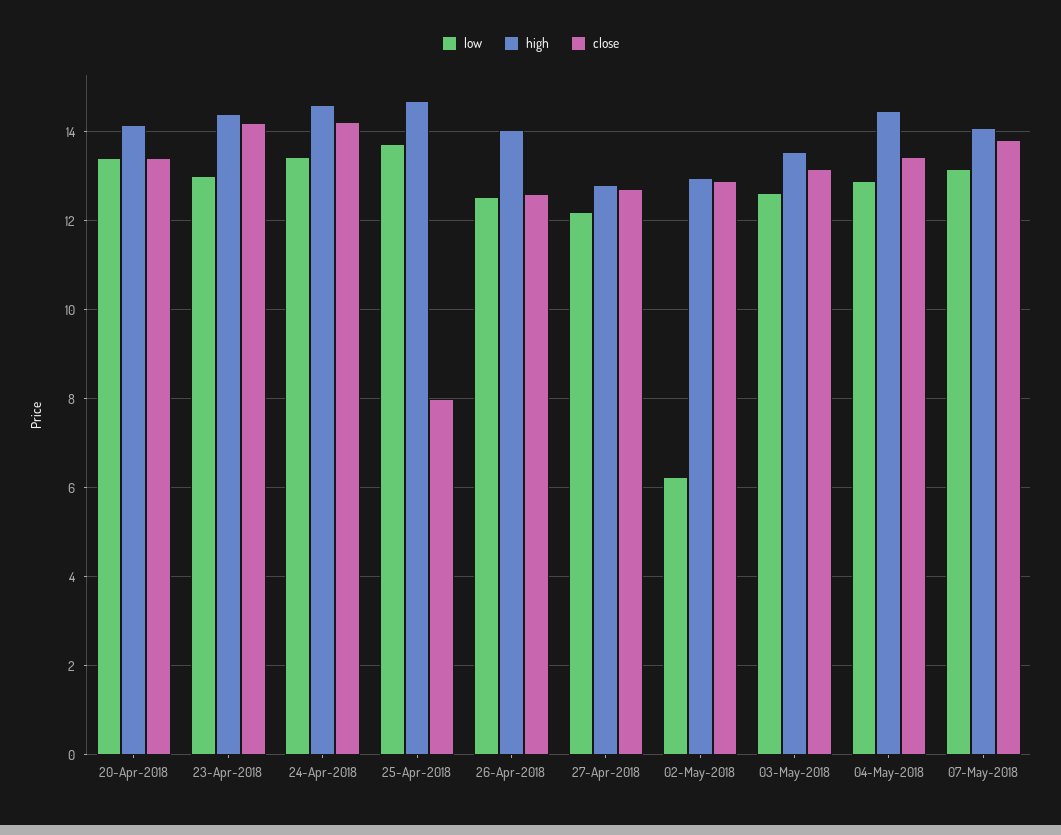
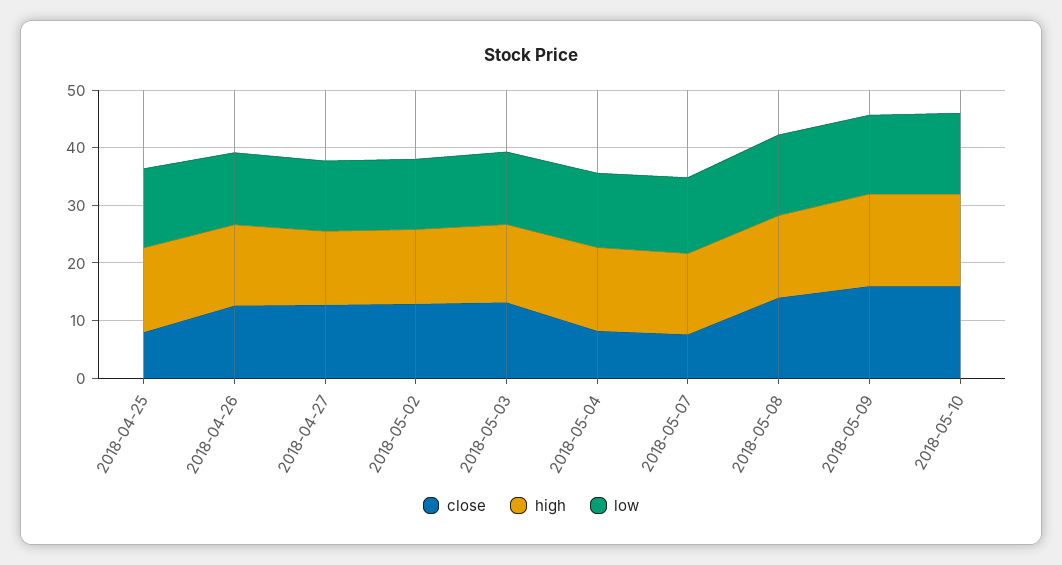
low, 20-Apr-2018: 13.4 -> none
high, 20-Apr-2018: 14.2 -> none
close, 20-Apr-2018: 13.4 -> none
low, 23-Apr-2018: 13 -> none
high, 23-Apr-2018: 14.4 -> none
close, 23-Apr-2018: 14.2 -> none
low, 24-Apr-2018: 13.4 -> none
high, 24-Apr-2018: 14.6 -> none
close, 24-Apr-2018: 14.2 -> none
low, 02-May-2018: 6.2 -> 12
close, 04-May-2018: 13.4 -> 8
close, 07-May-2018: 13.8 -> 8
close, 2018-05-08: none -> 14
high, 2018-05-08: none -> 14
low, 2018-05-08: none -> 14
close, 2018-05-09: none -> 16
high, 2018-05-09: none -> 16
low, 2018-05-09: none -> 14
close, 2018-05-10: none -> 16
high, 2018-05-10: none -> 16
low, 2018-05-10: none -> 14

